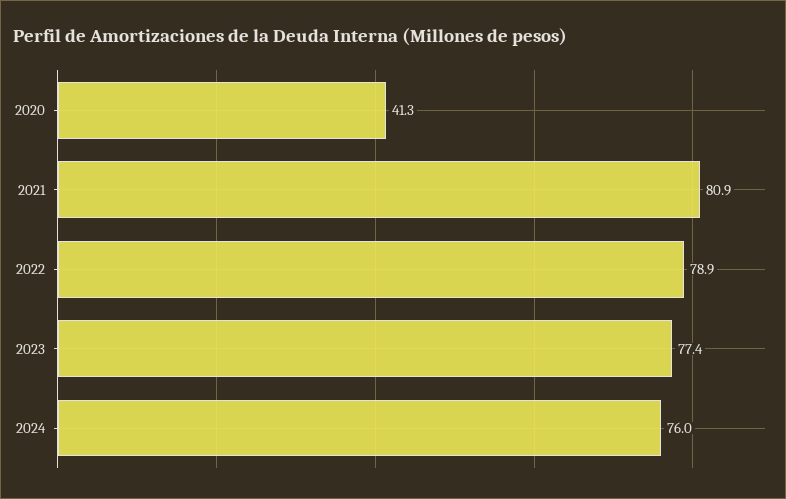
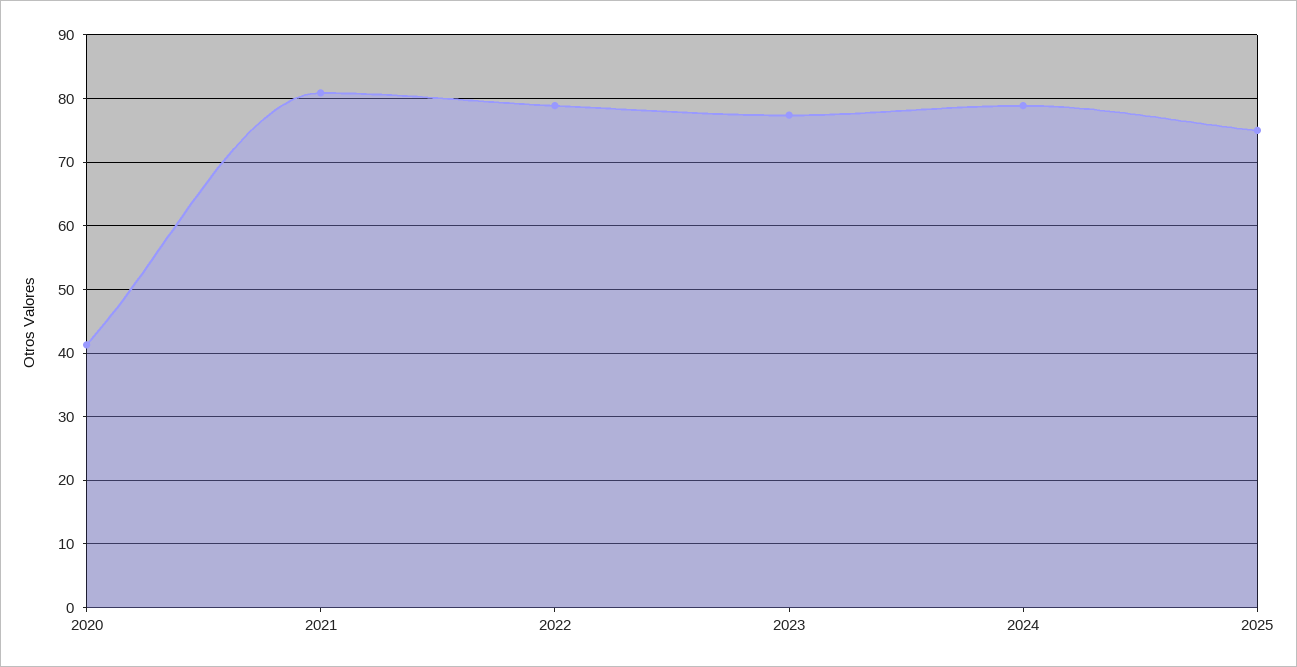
2024: 76 -> 79
2025: none -> 75

